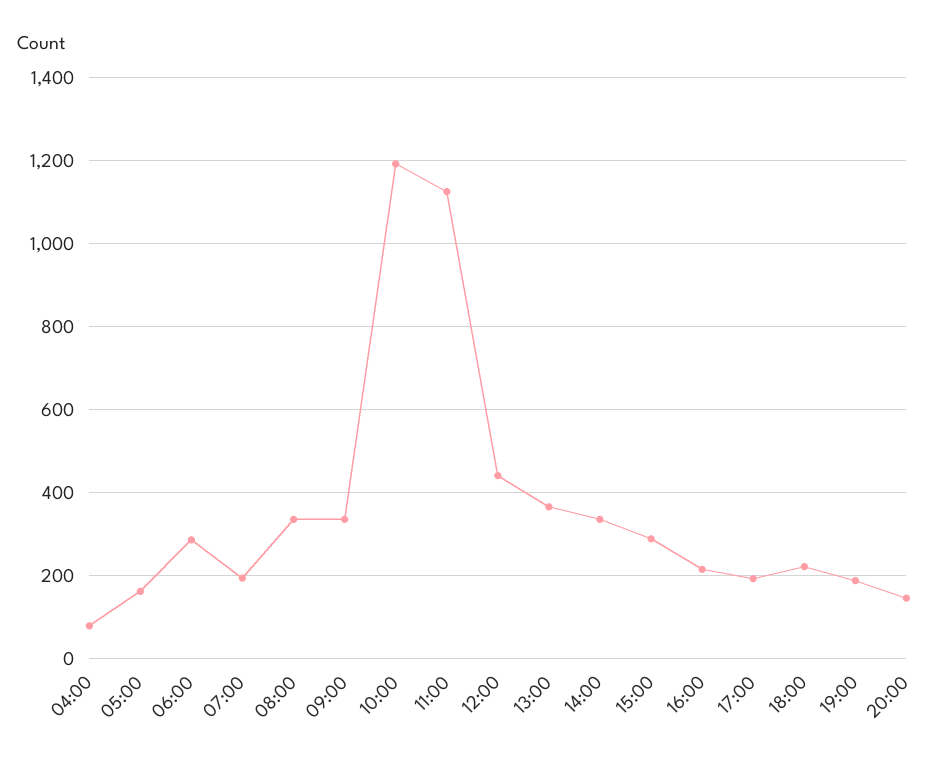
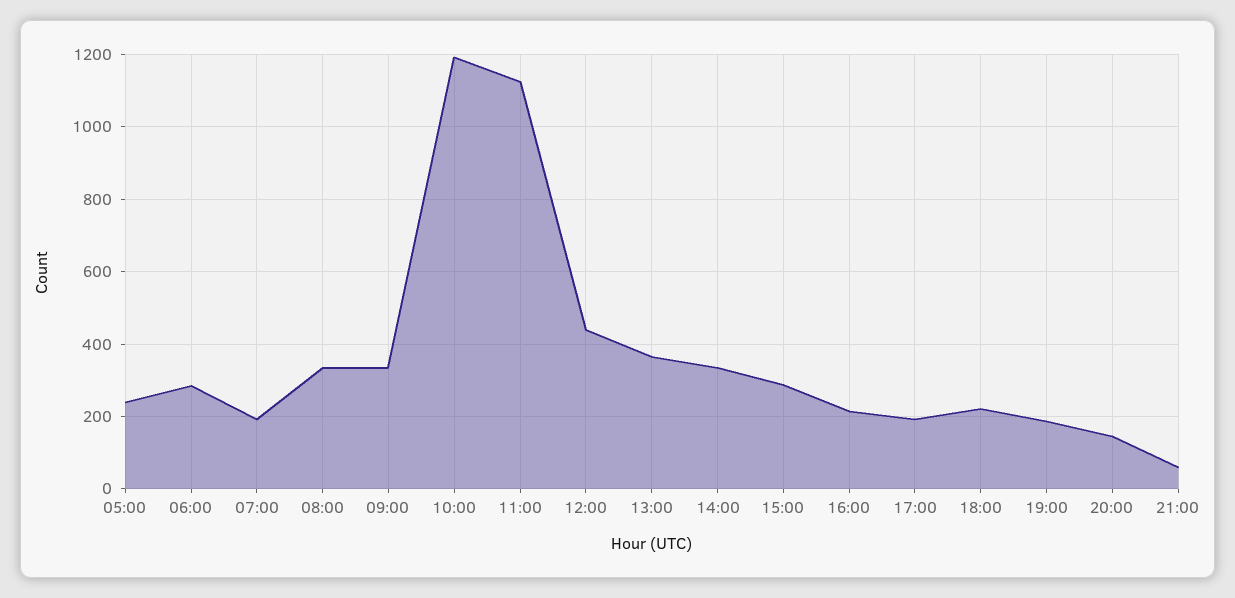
04:00: 80 -> none
05:00: 160 -> 240
21:00: none -> 60

